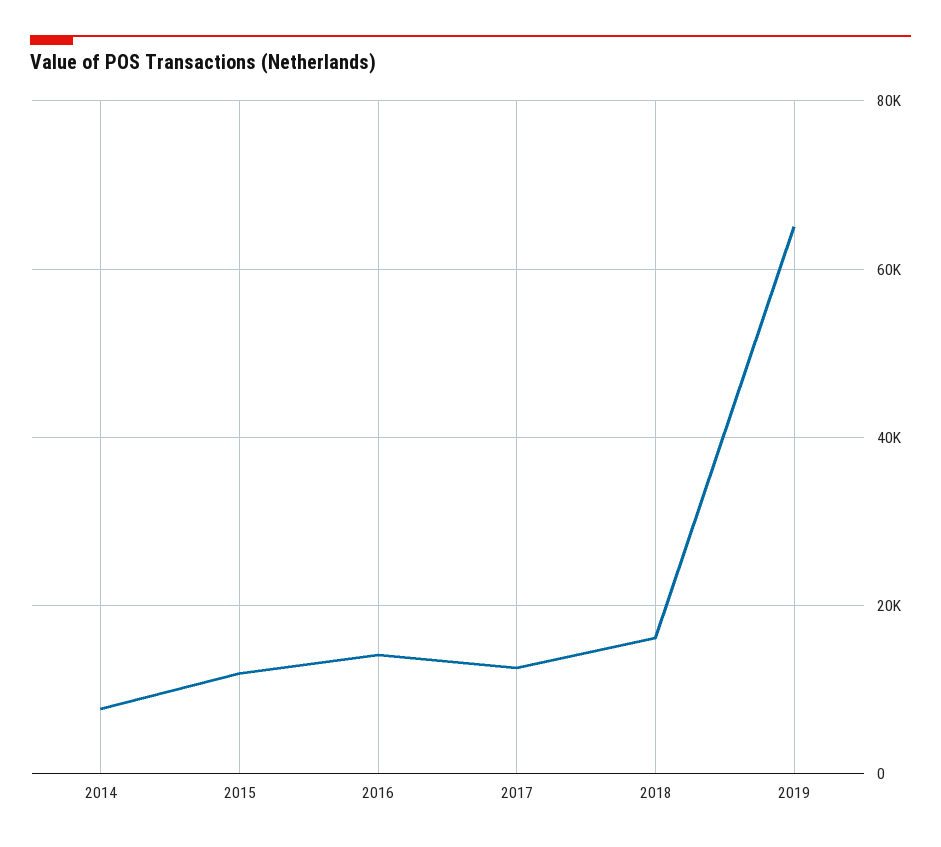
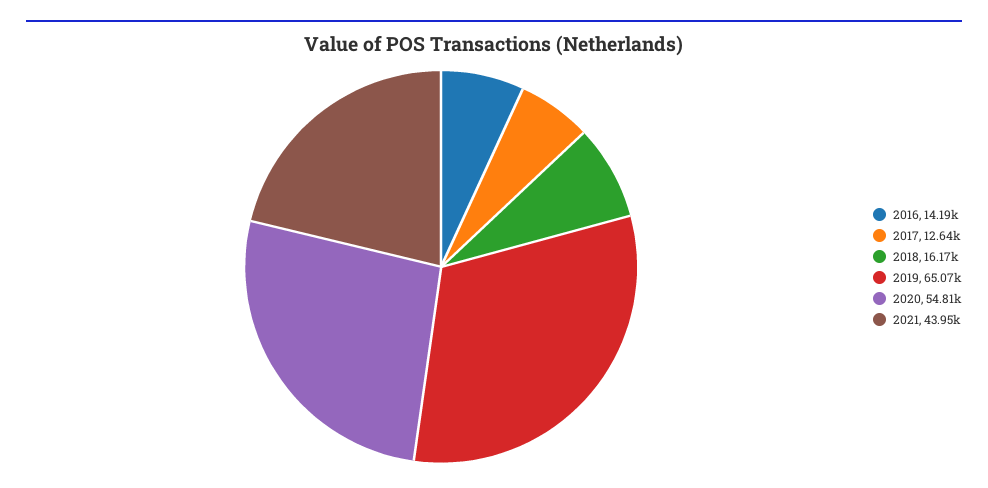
2014: 8000 -> none
2015: 12000 -> none
2020: none -> 54810
2021: none -> 43950

